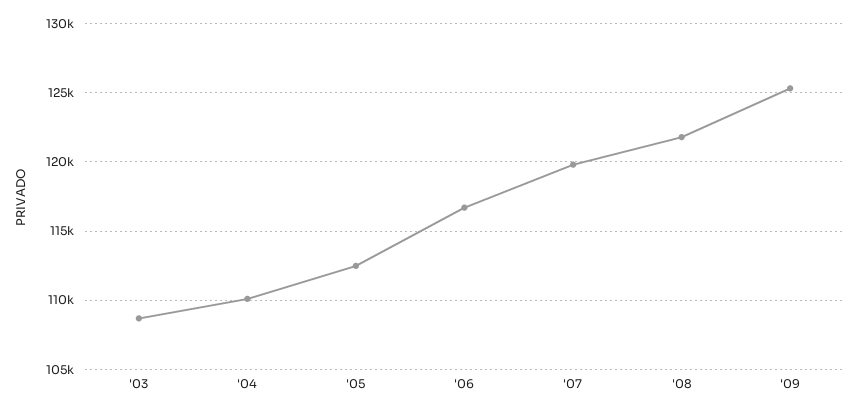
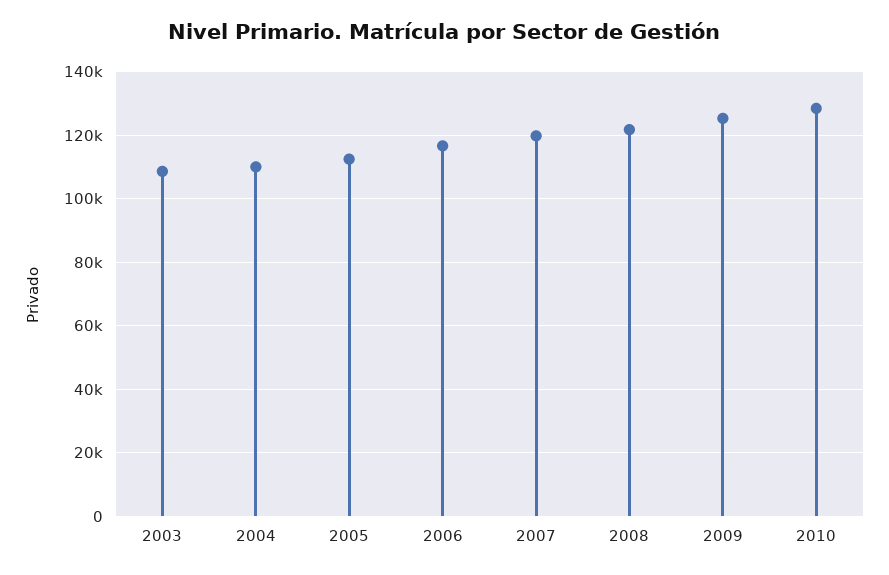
2010: none -> 128000

